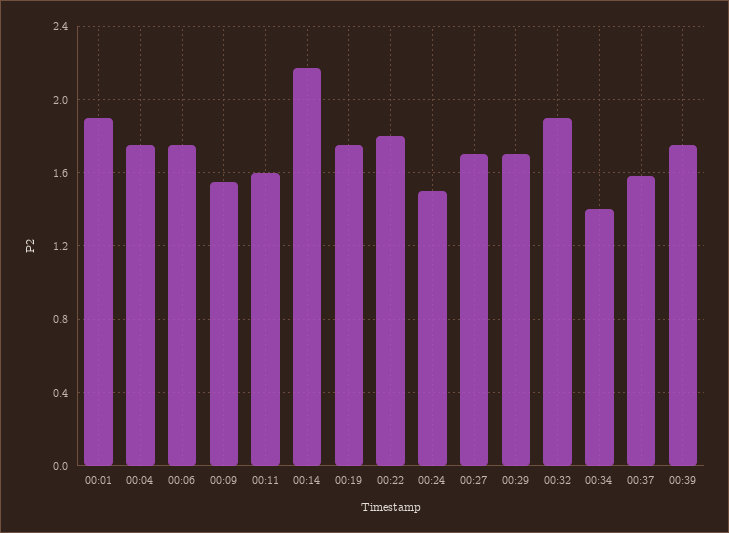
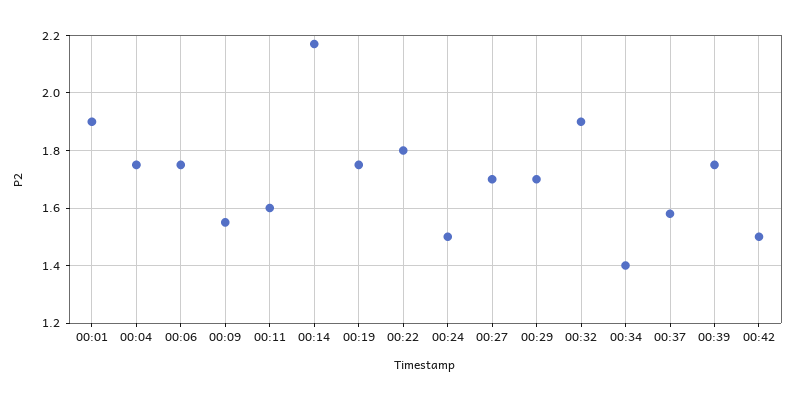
00:42: none -> 1.5

